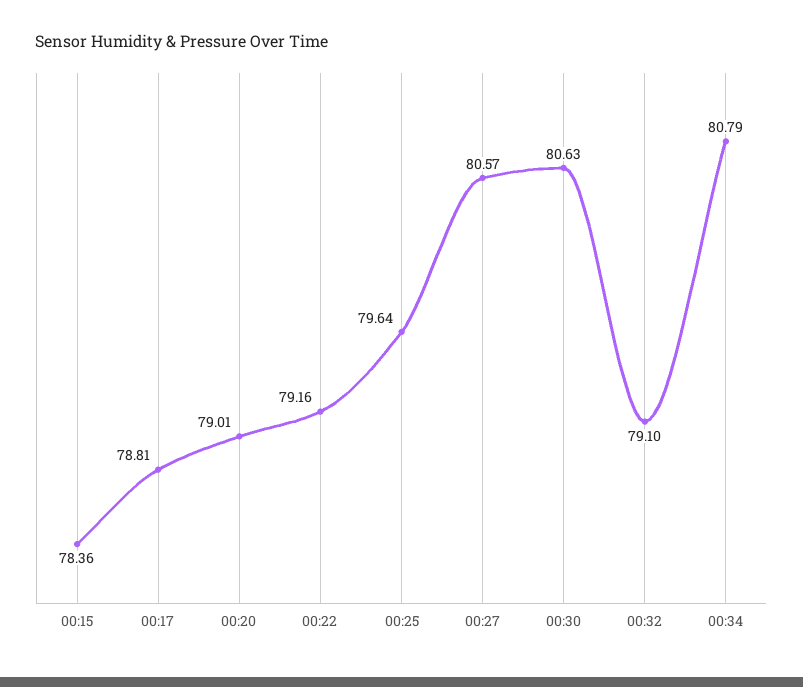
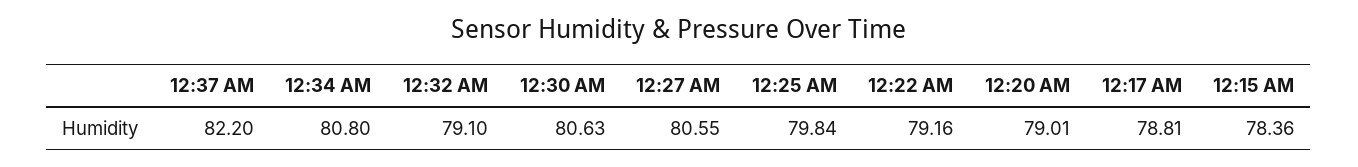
00:25: 79.64 -> 79.84
00:27: 80.57 -> 80.55
00:34: 80.79 -> 80.8
12:37 AM: none -> 82.2

